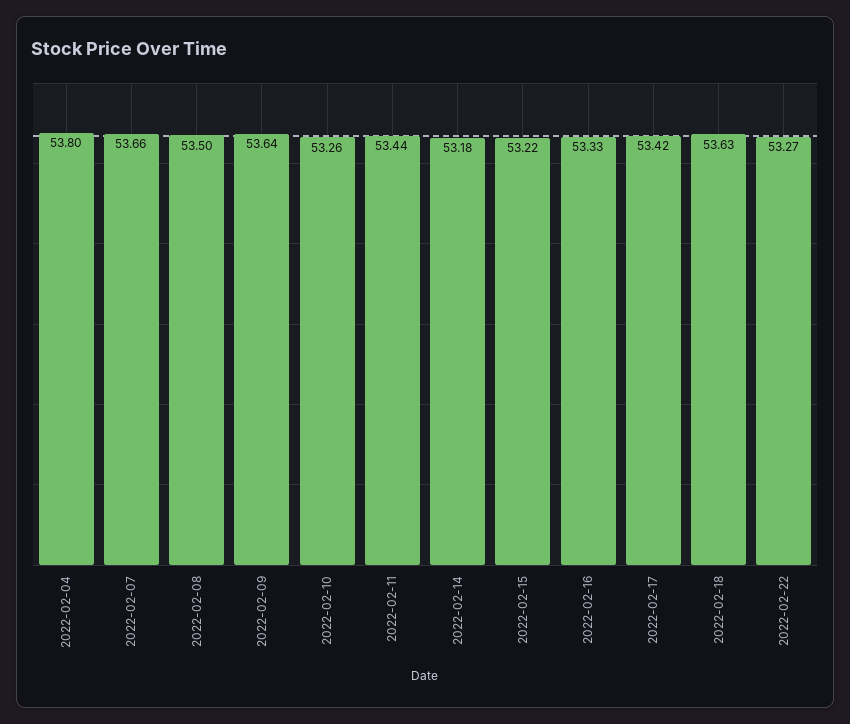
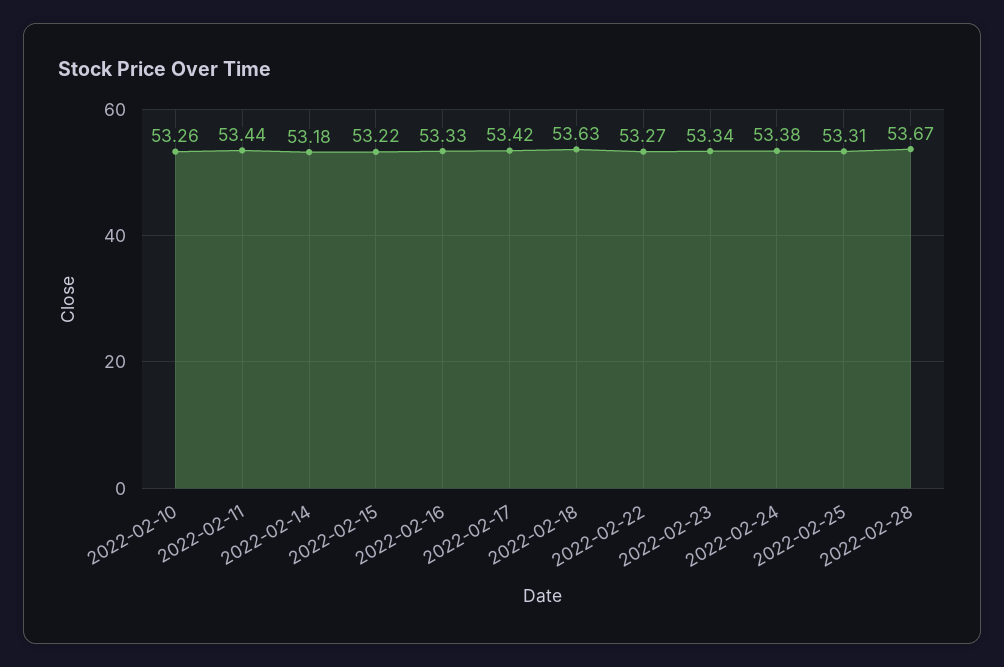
2022-02-04: 53.8 -> none
2022-02-07: 53.66 -> none
2022-02-08: 53.5 -> none
2022-02-09: 53.64 -> none
2022-02-23: none -> 53.34
2022-02-24: none -> 53.38
2022-02-25: none -> 53.31
2022-02-28: none -> 53.67

